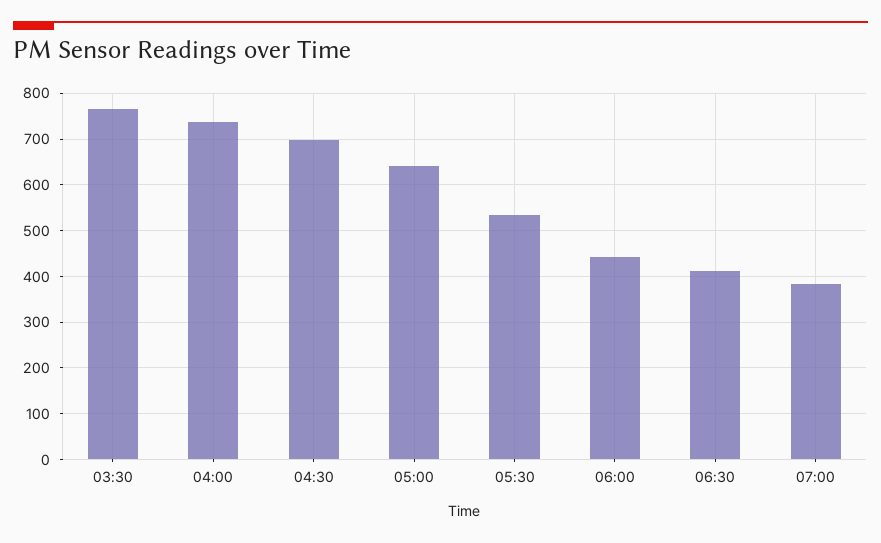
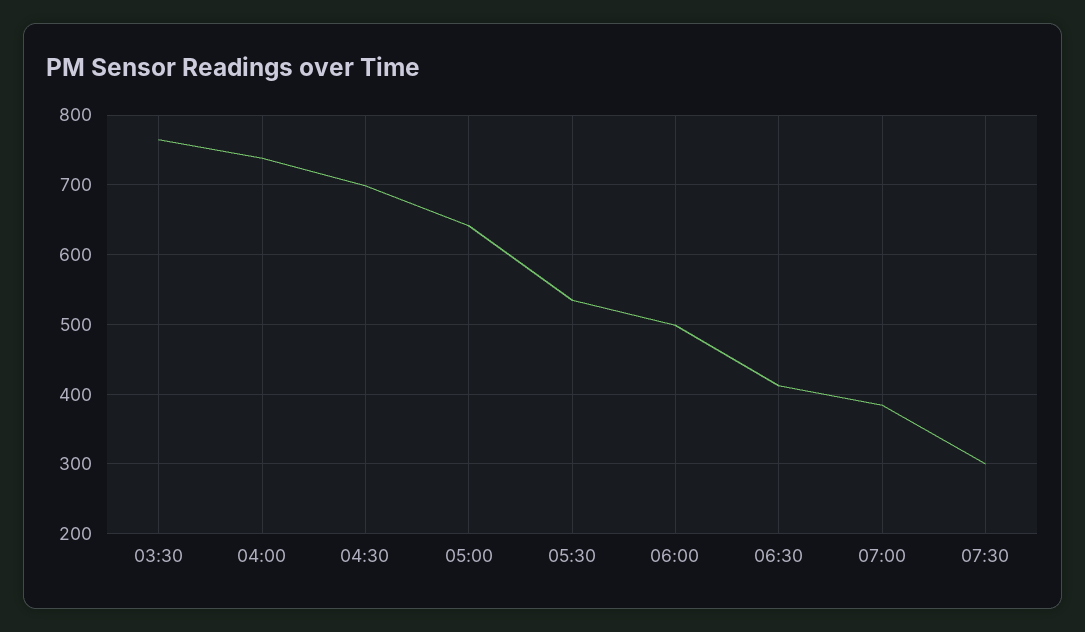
06:00: 440 -> 500
07:30: none -> 300

